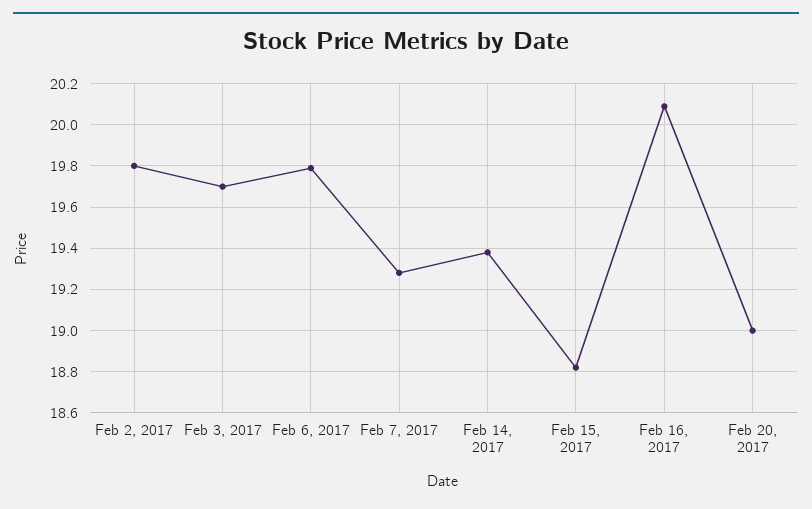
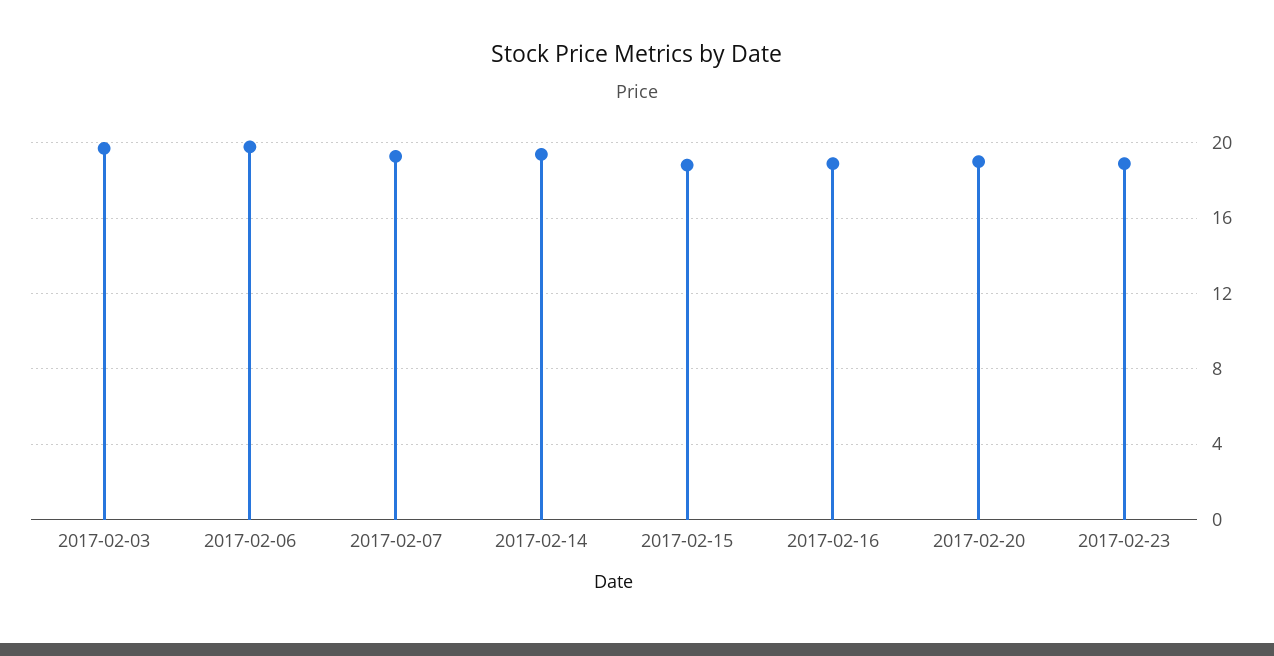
Feb 2, 2017: 19.8 -> none
Feb 16, 2017: 20.1 -> 19
2017-02-23: none -> 19

